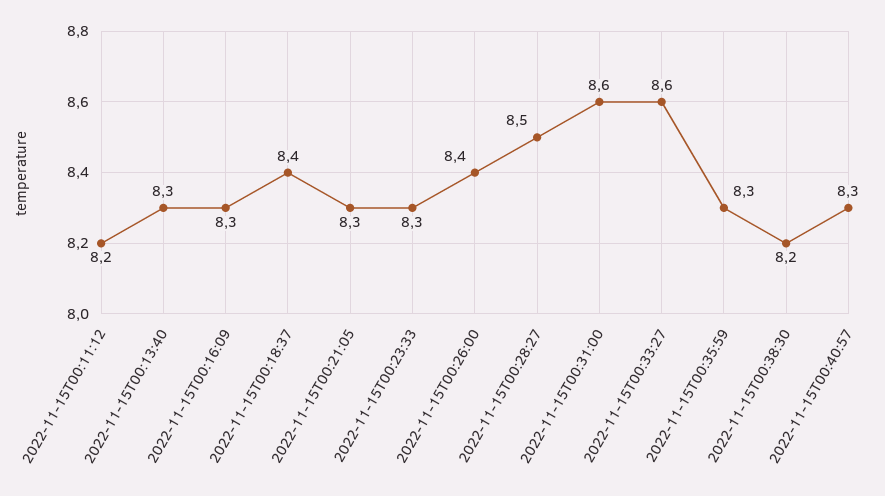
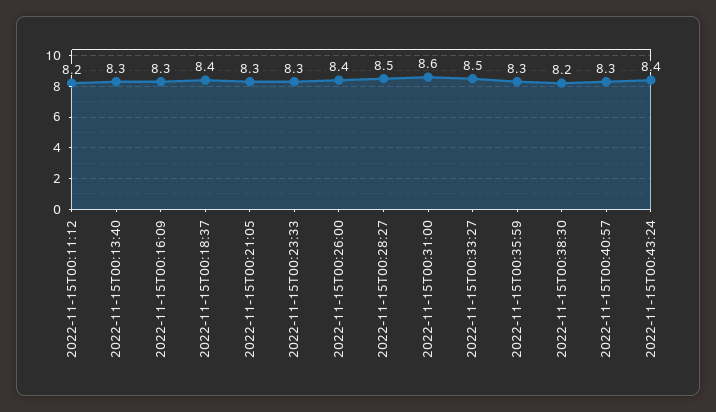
2022-11-15T00:33:27: 8.6 -> 8.5
2022-11-15T00:43:24: none -> 8.4

